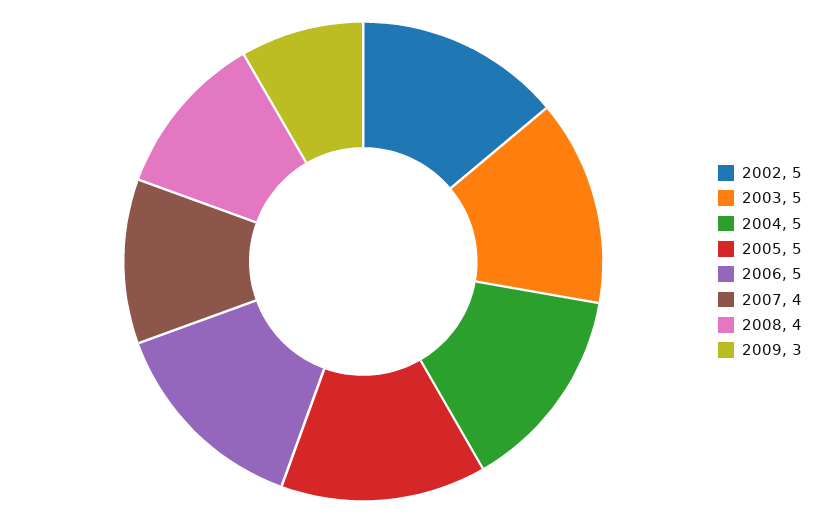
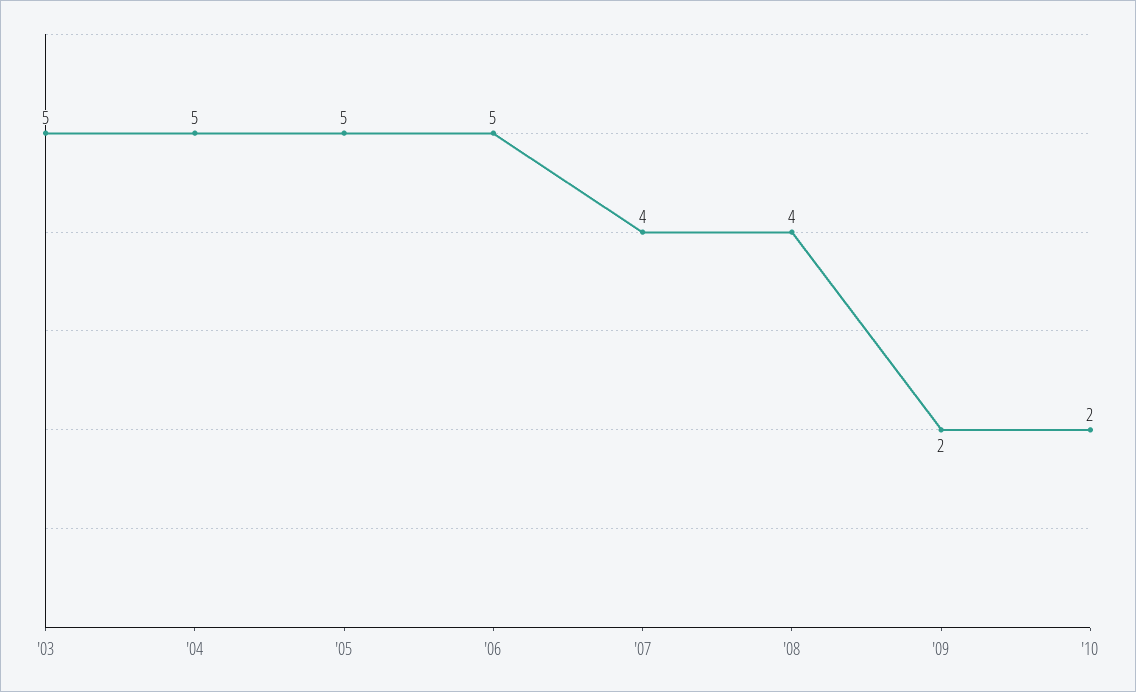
2002: 5 -> none
2009: 3 -> 2
'10: none -> 2

